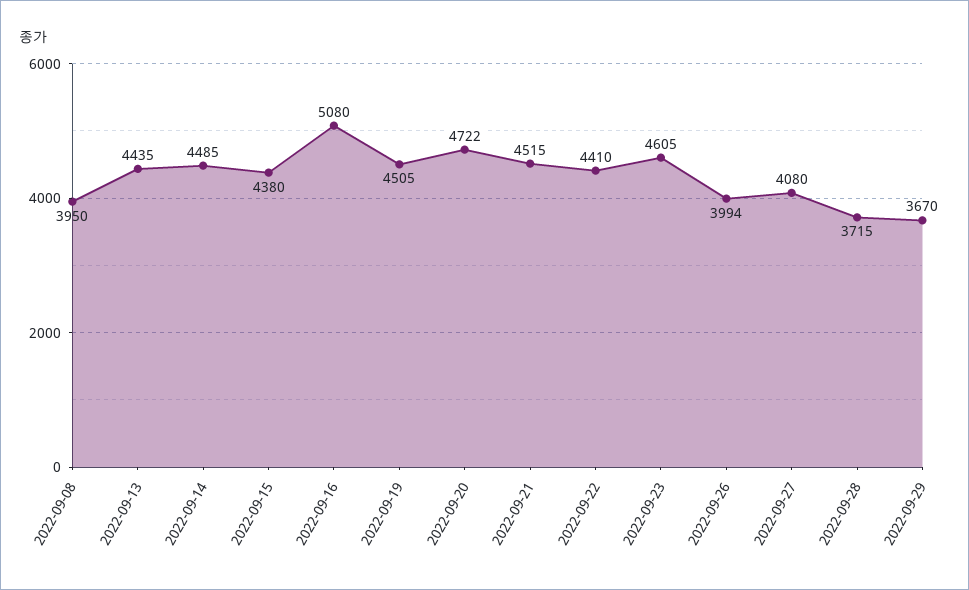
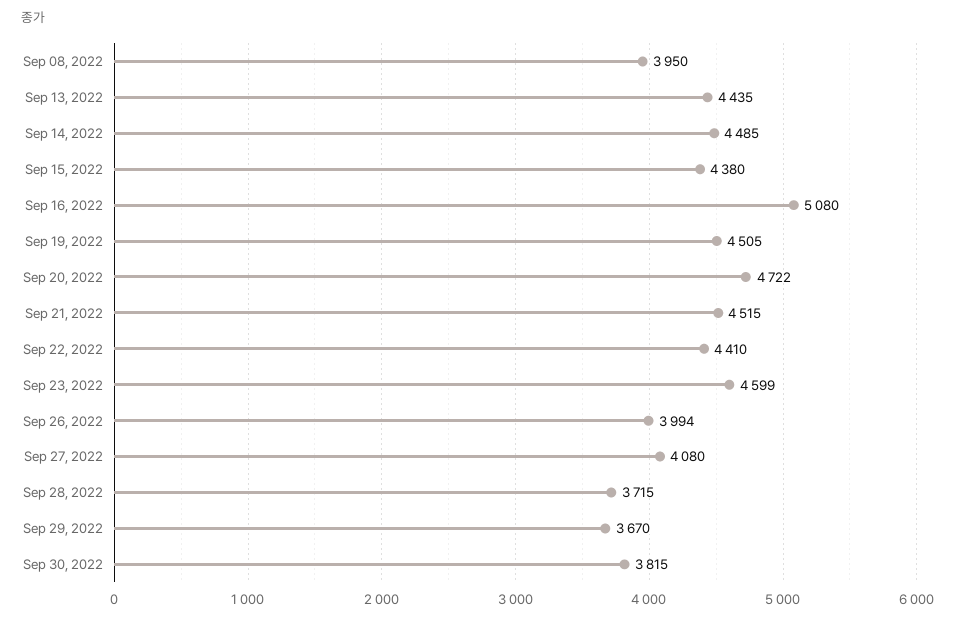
2022-09-23: 4605 -> 4599
Sep 30, 2022: none -> 3815

